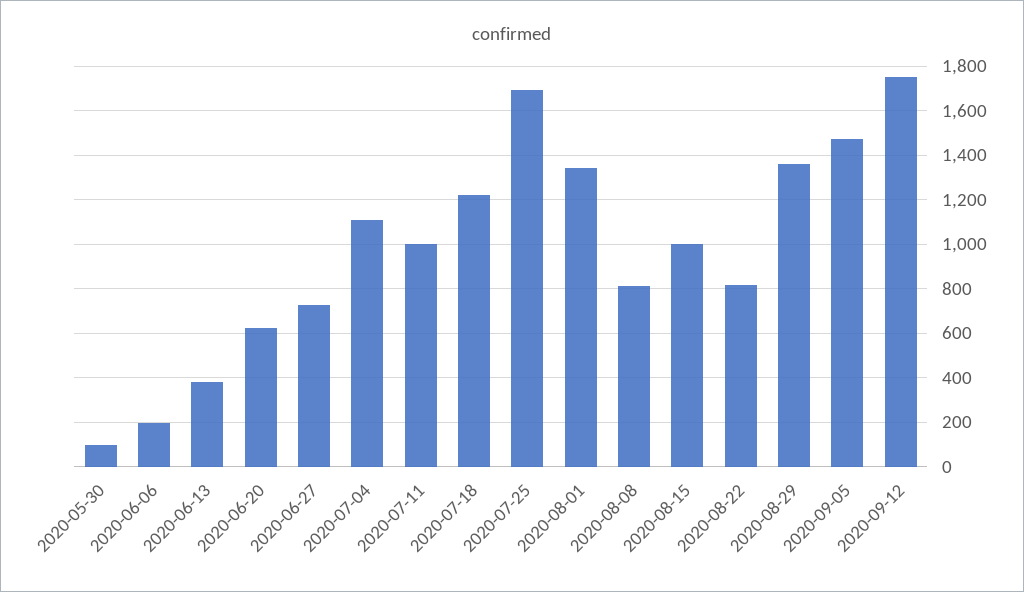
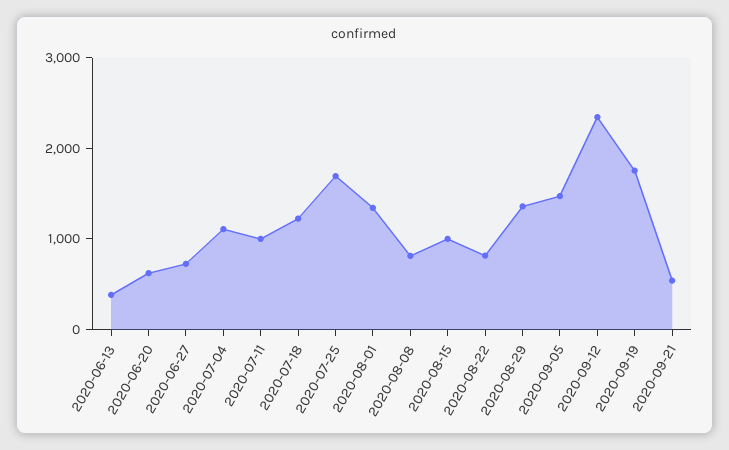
2020-05-30: 100 -> none
2020-06-06: 200 -> none
2020-09-12: 1750 -> 2400
2020-09-19: none -> 1800
2020-09-21: none -> 600

